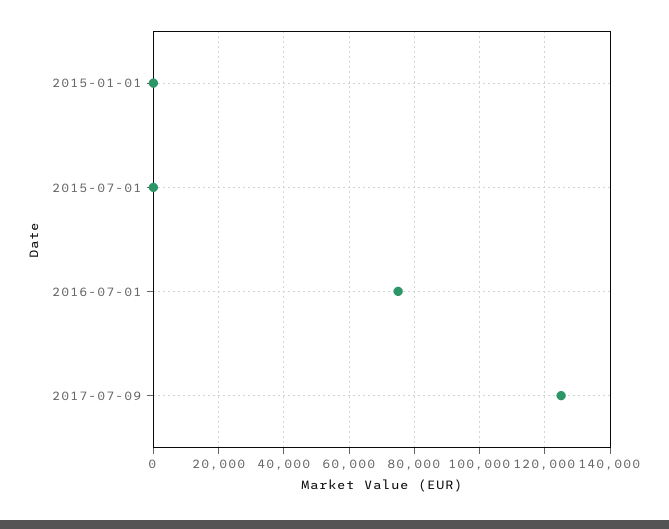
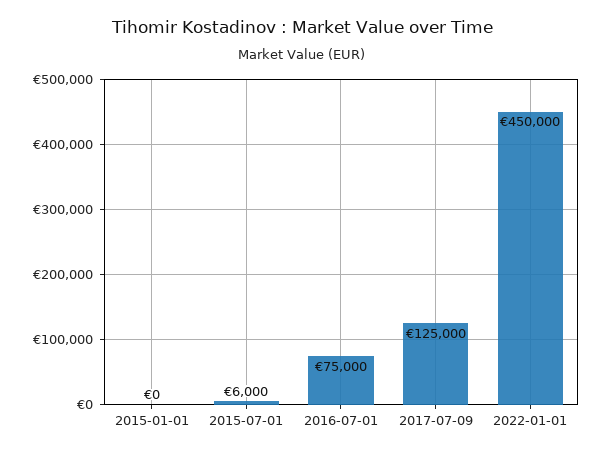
2015-07-01: 0 -> 6000
2022-01-01: none -> 450000

